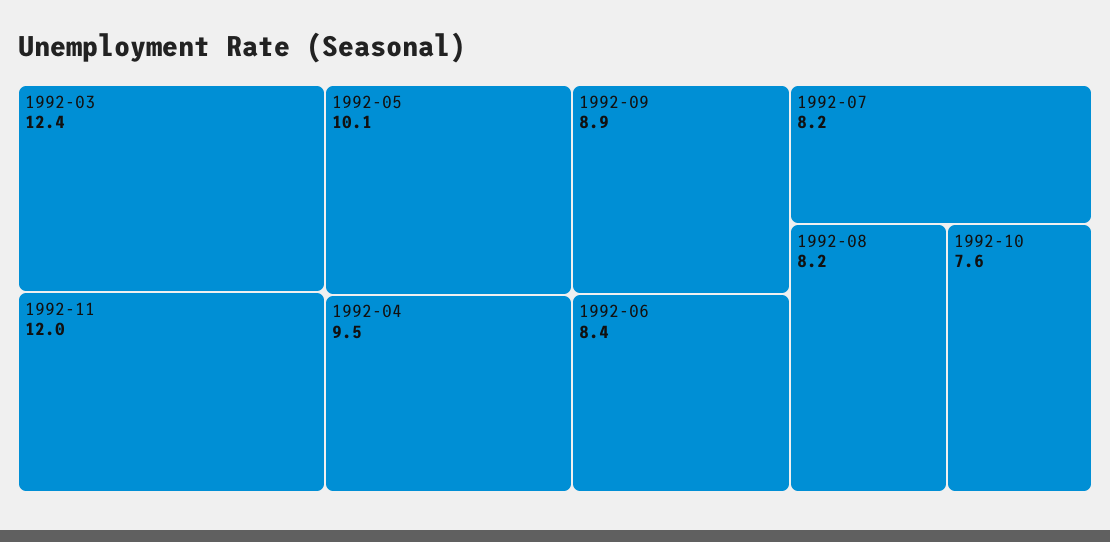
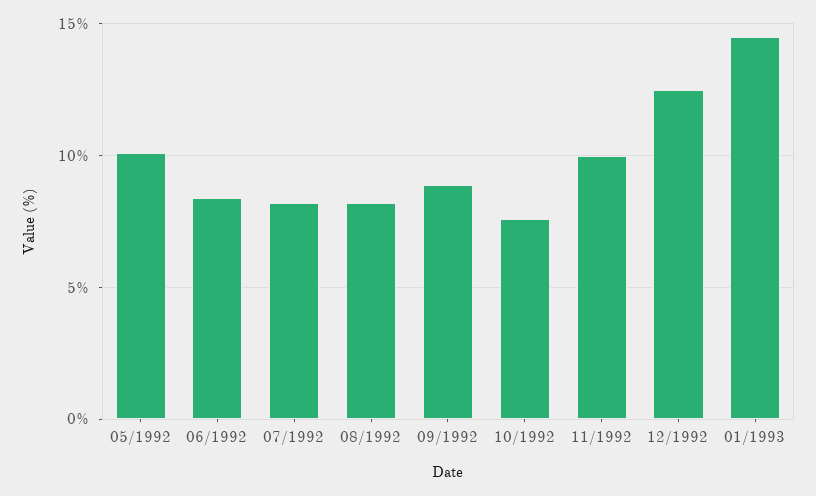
1992-03: 12.4 -> none
1992-11: 12 -> 10
1992-04: 9.5 -> none
12/1992: none -> 12.5
01/1993: none -> 14.5

